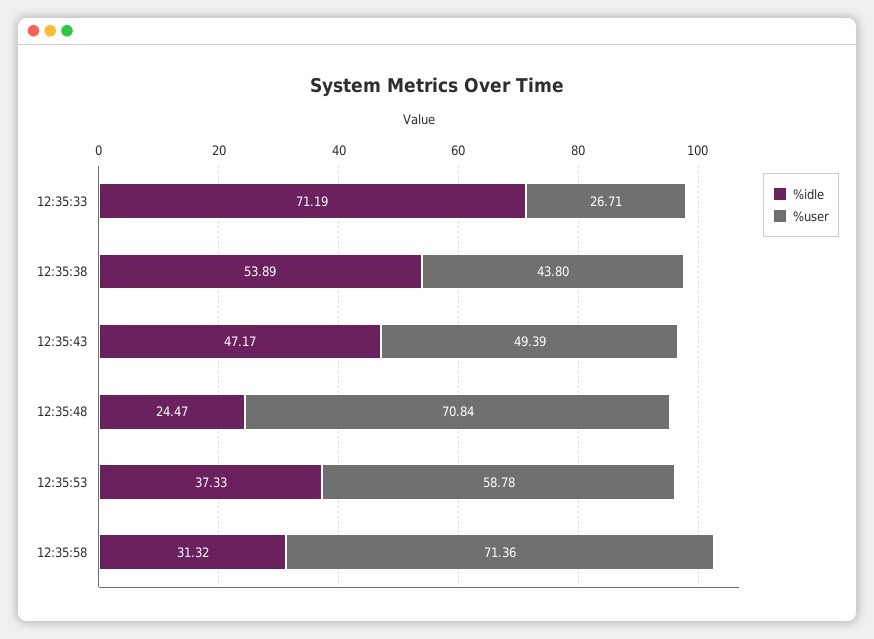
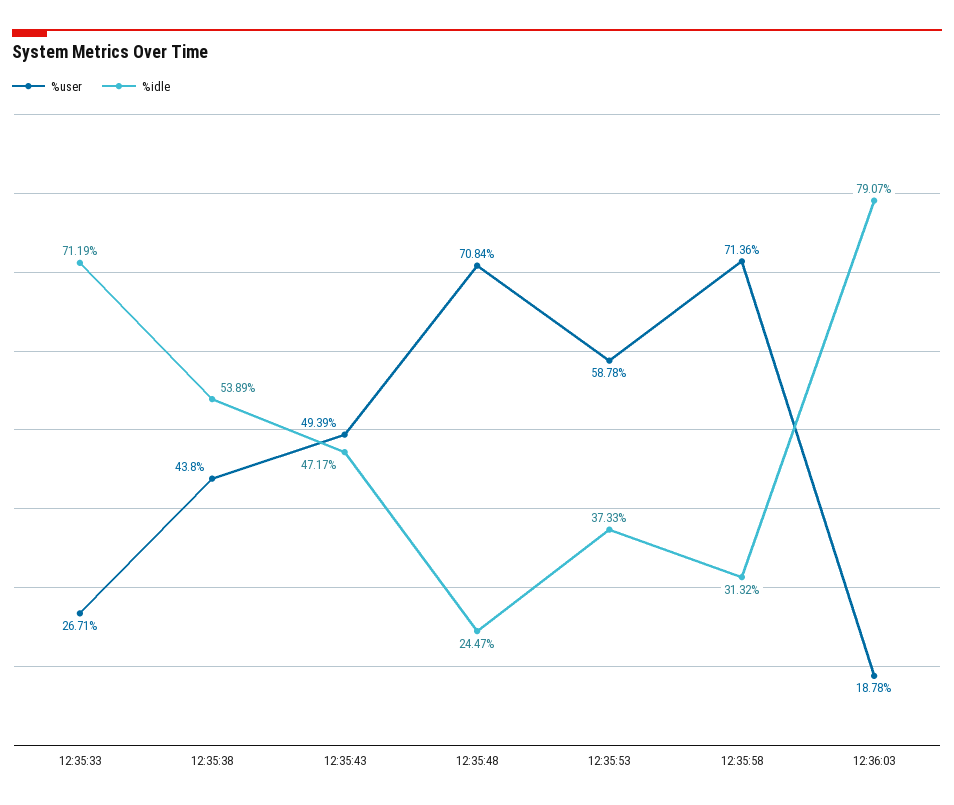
%user, 12:36:03: none -> 18.78
%idle, 12:36:03: none -> 79.07

